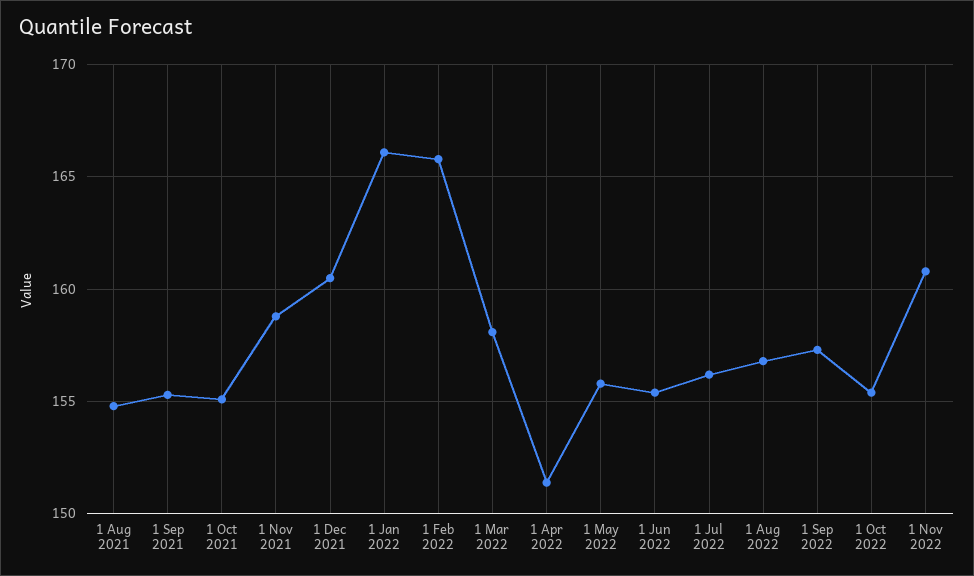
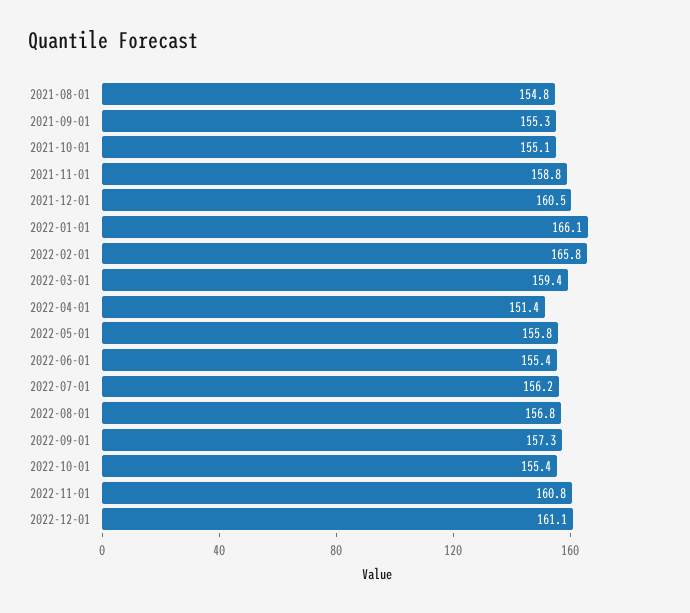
1 Mar 2022: 158 -> 159.4
2022-12-01: none -> 161.1

